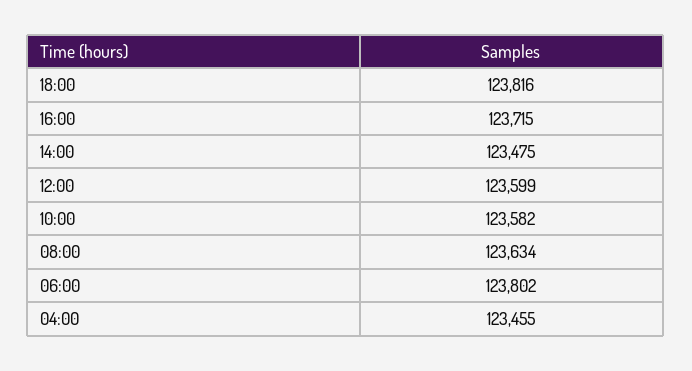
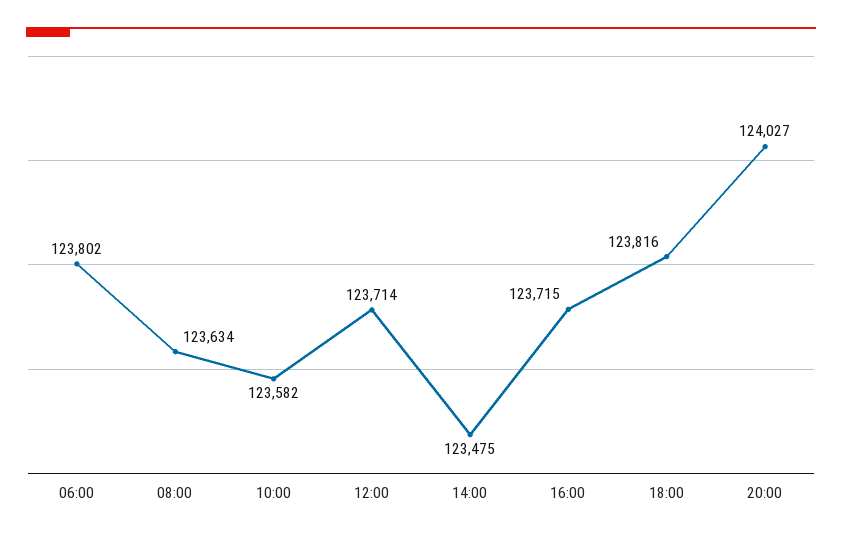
12:00: 123599 -> 123714
04:00: 123455 -> none
20:00: none -> 124027

